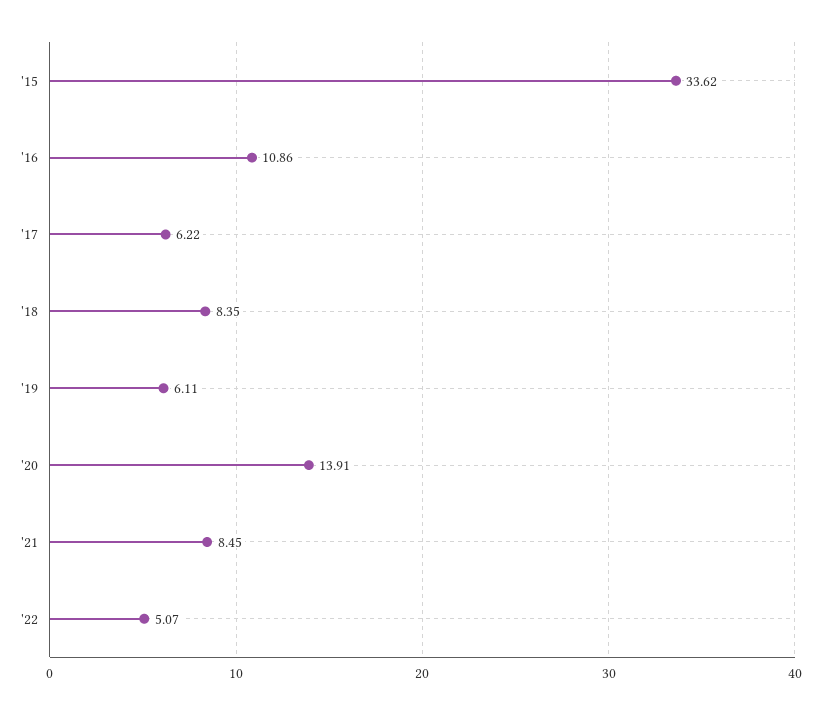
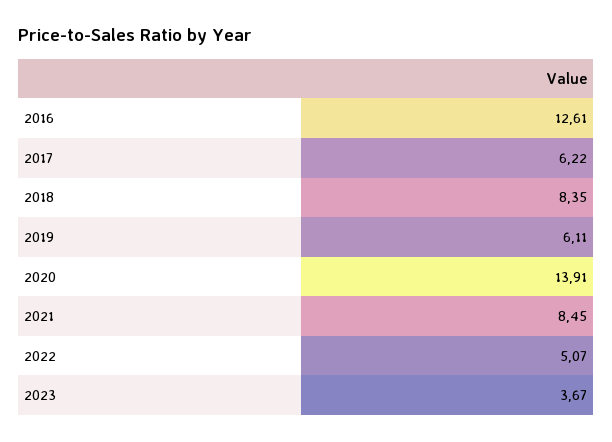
'15: 33.62 -> none
'16: 10.86 -> 12.61
2023: none -> 3.67

